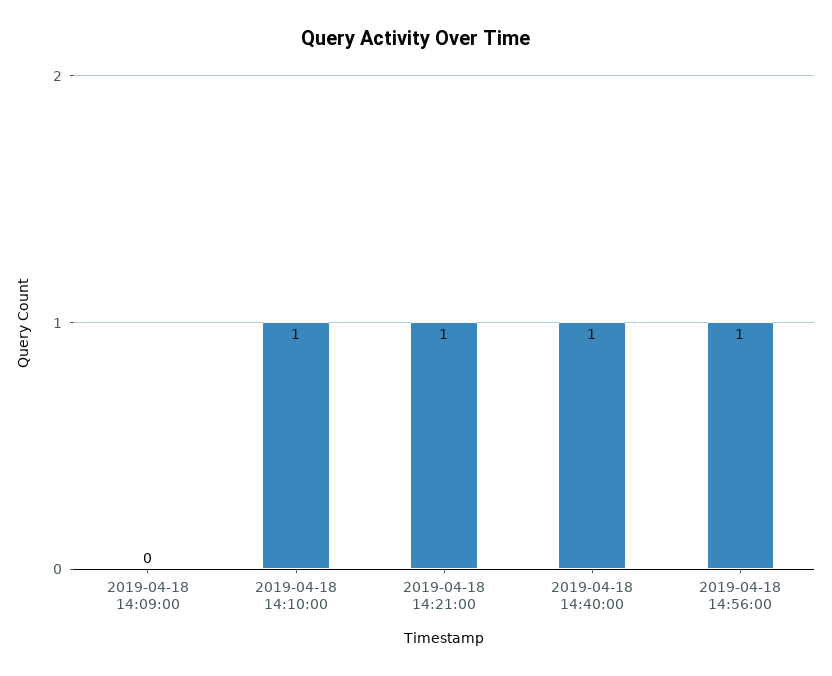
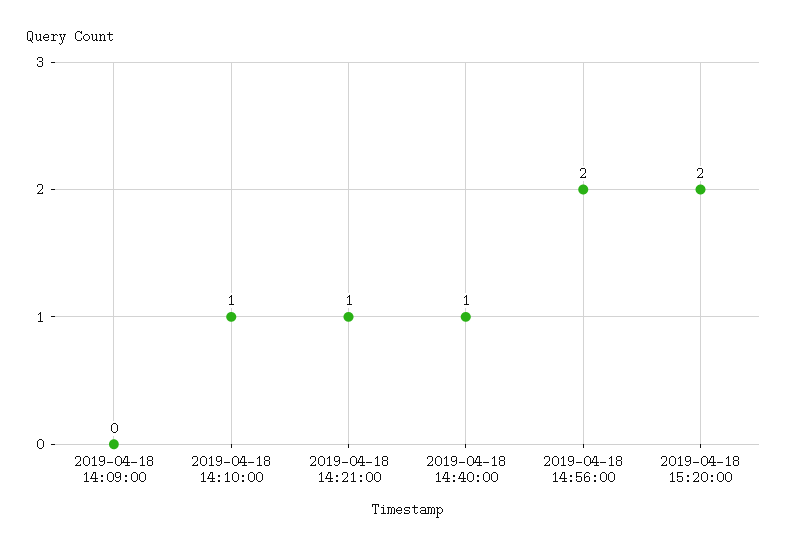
2019-04-18 14:56:00: 1 -> 2
2019-04-18 15:20:00: none -> 2

